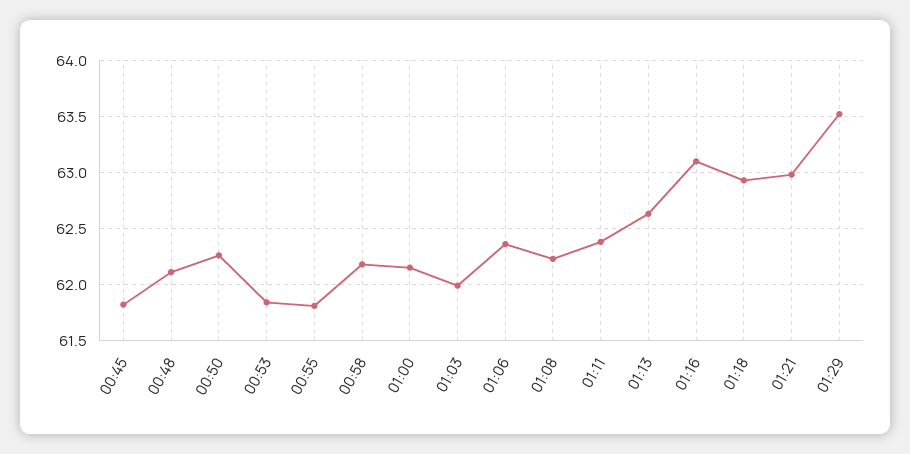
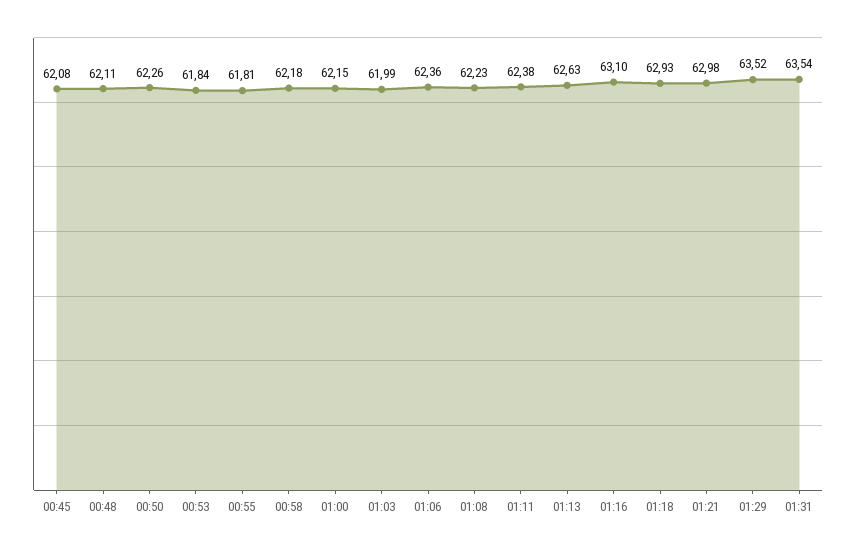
00:45: 61.8 -> 62.08
01:31: none -> 63.54

